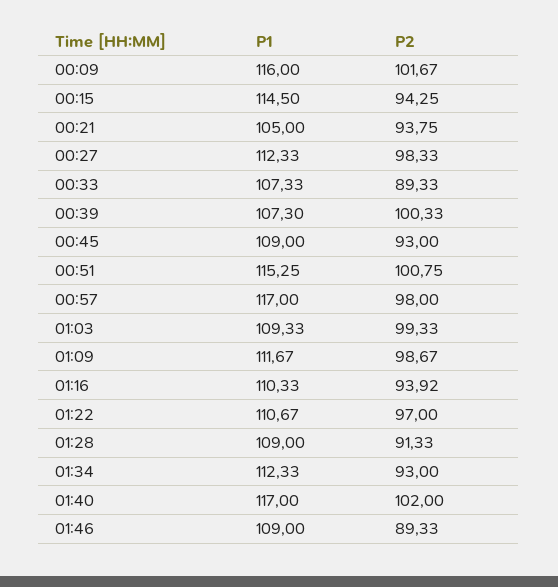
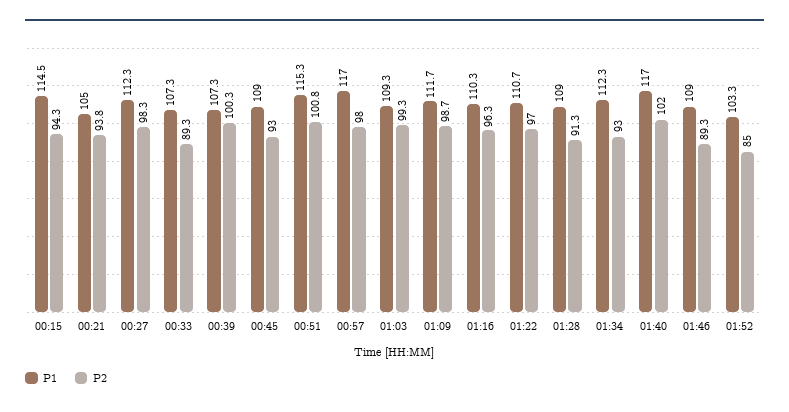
P1, 00:09: 116 -> none
P2, 00:09: 101.67 -> none
P2, 01:16: 93.92 -> 96.3
P1, 01:52: none -> 103.3
P2, 01:52: none -> 85

